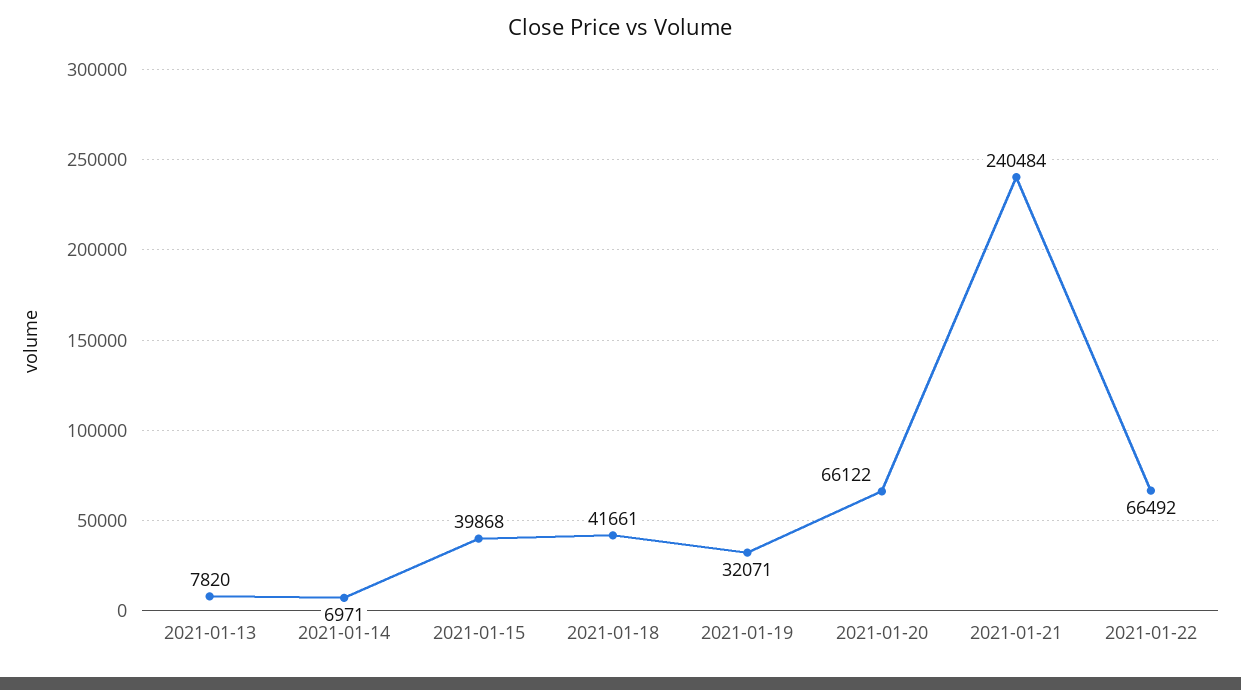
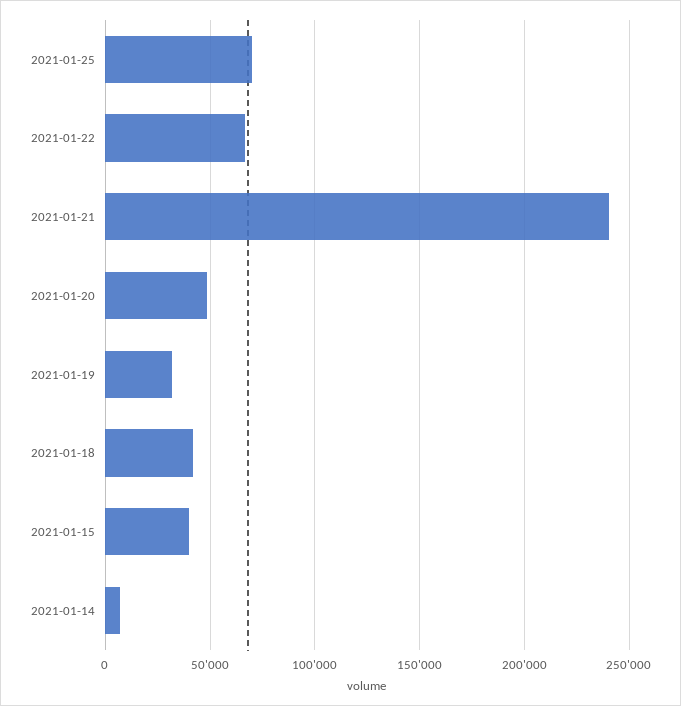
2021-01-13: 7820 -> none
2021-01-20: 66122 -> 50000
2021-01-25: none -> 70000

